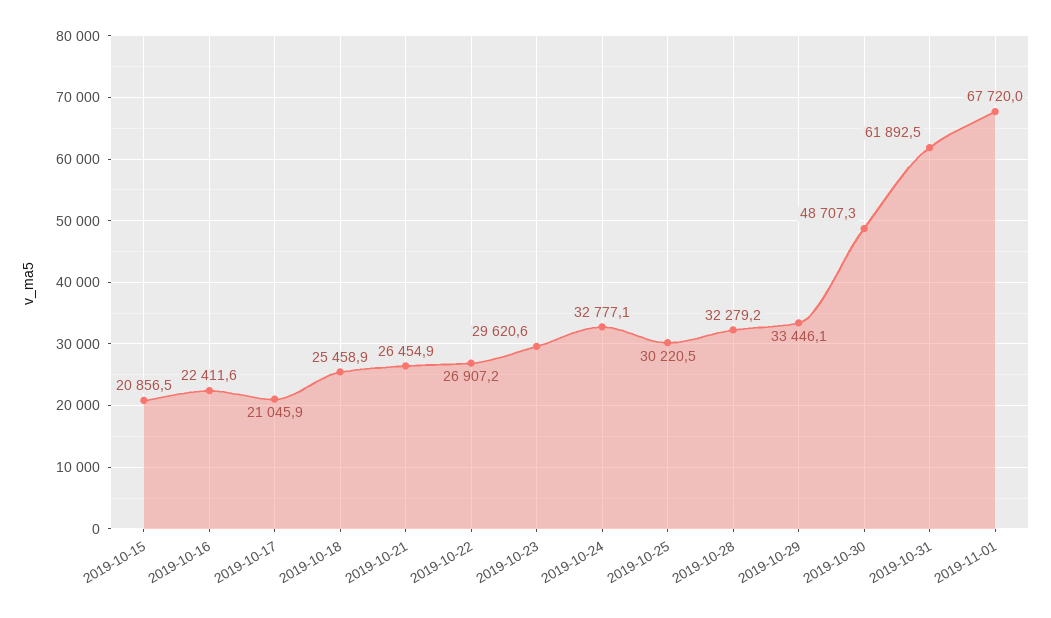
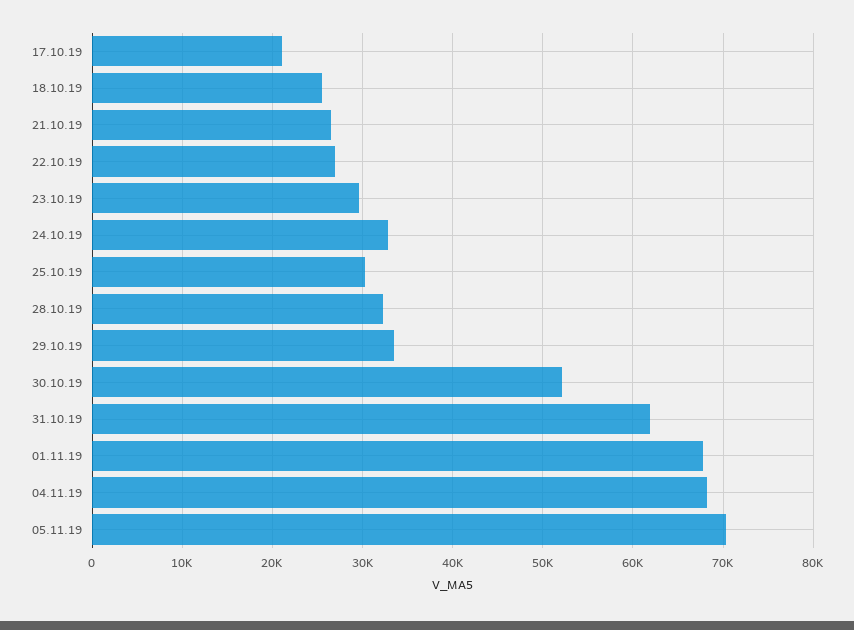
2019-10-15: 20856.5 -> none
2019-10-16: 22411.6 -> none
2019-10-30: 48707.3 -> 52000
04.11.19: none -> 68000
05.11.19: none -> 70000

